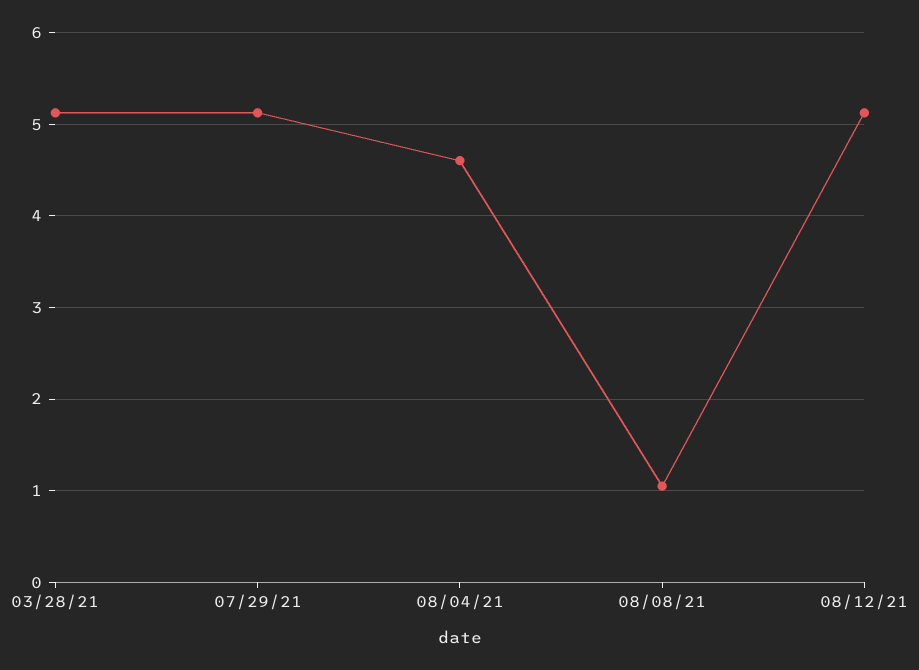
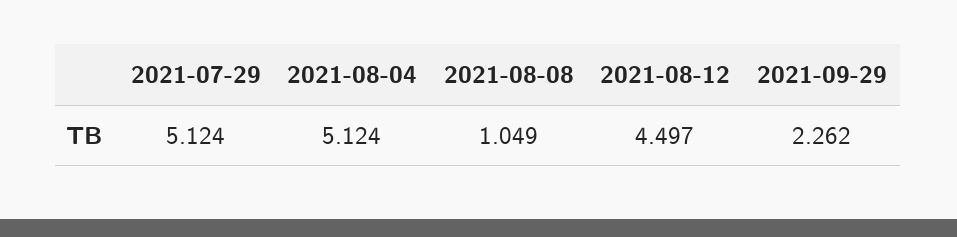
03/28/21: 5.1 -> none
08/04/21: 4.6 -> 5.124
08/12/21: 5.1 -> 4.497
2021-09-29: none -> 2.262

